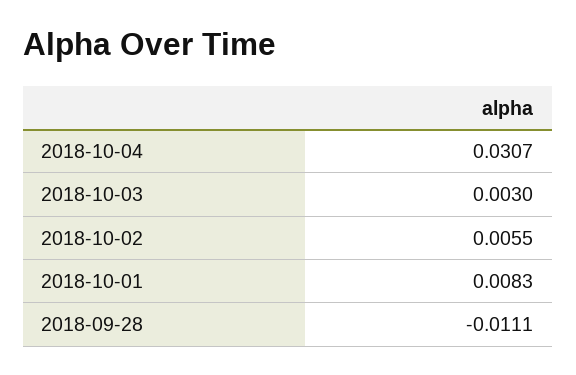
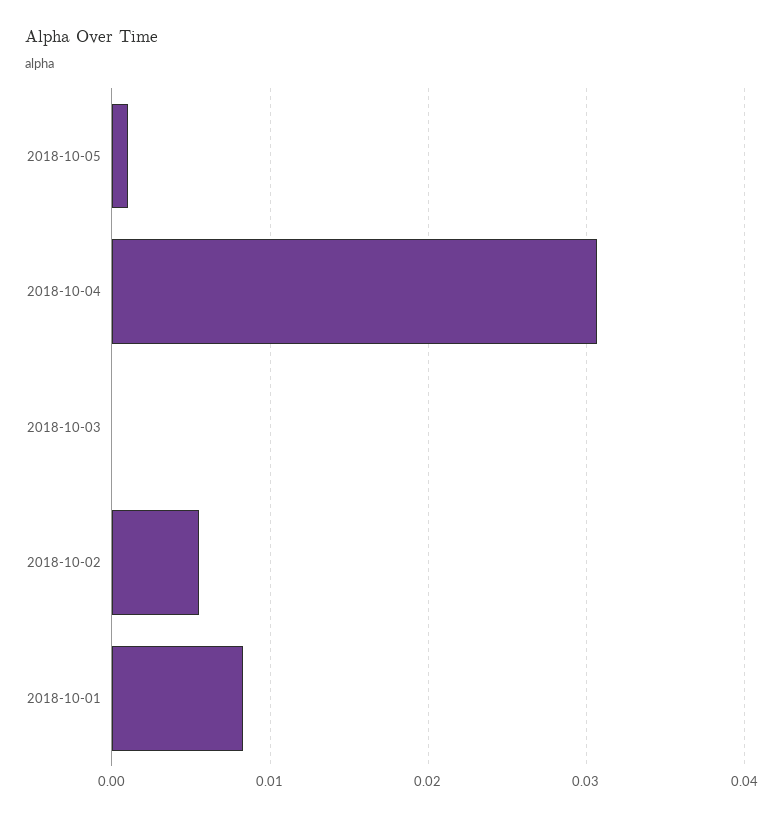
2018-10-03: 0.003 -> 0
2018-09-28: -0.0111 -> none
2018-10-05: none -> 0.001

